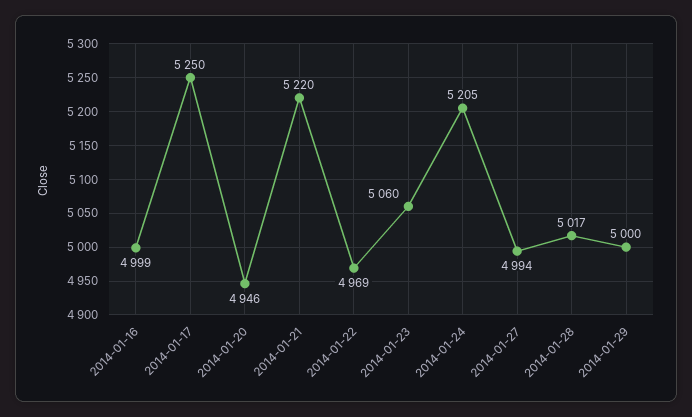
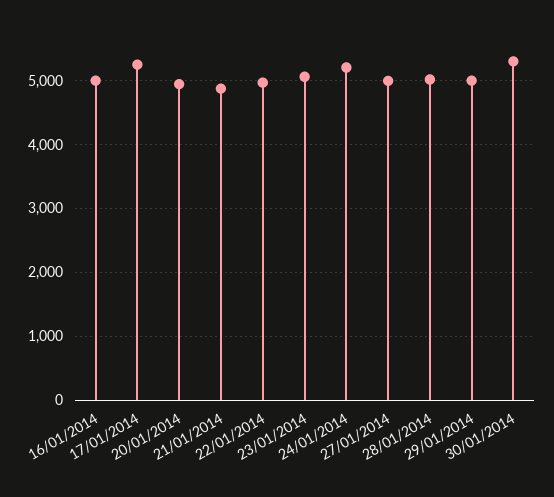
2014-01-21: 5220 -> 4900
30/01/2014: none -> 5300

